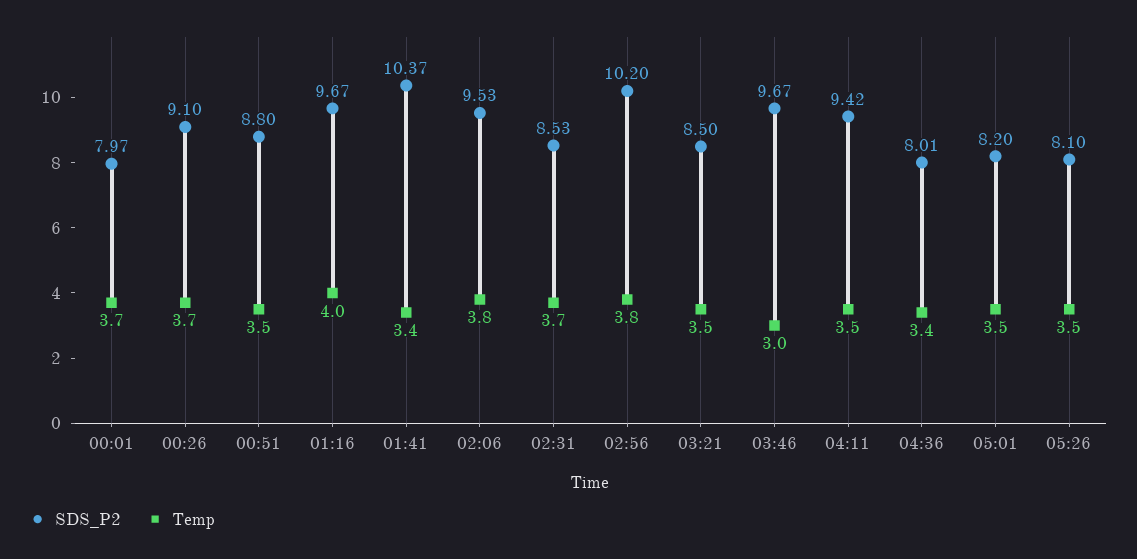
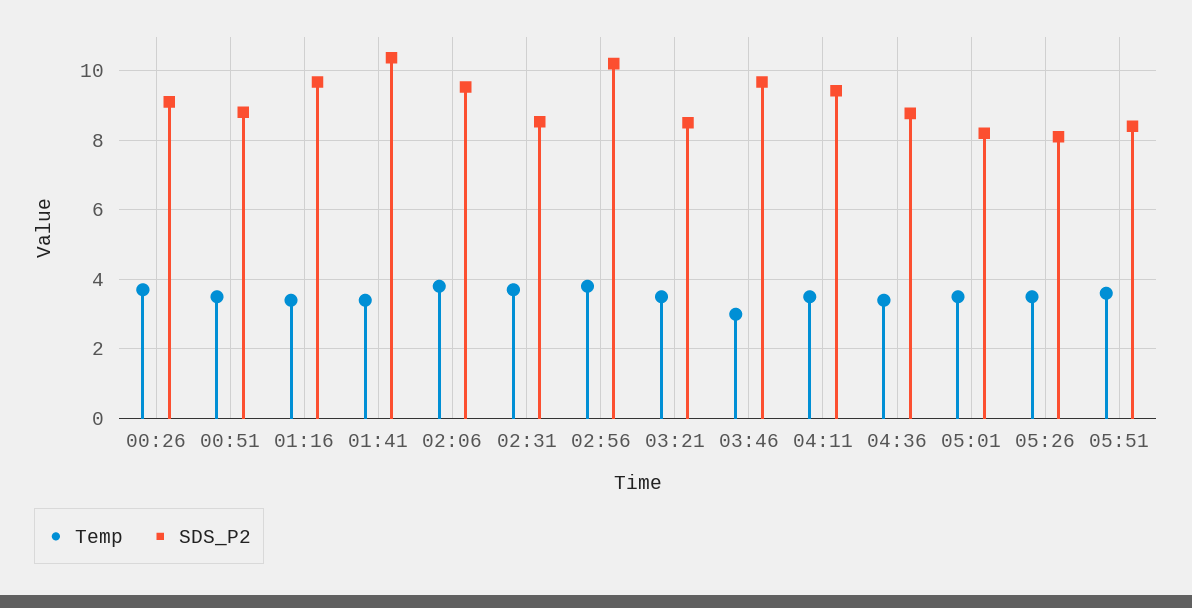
SDS_P2, 00:01: 7.97 -> none
Temp, 00:01: 3.7 -> none
Temp, 01:16: 4 -> 3.4
SDS_P2, 04:36: 8.01 -> 8.8
Temp, 05:51: none -> 3.6
SDS_P2, 05:51: none -> 8.4

